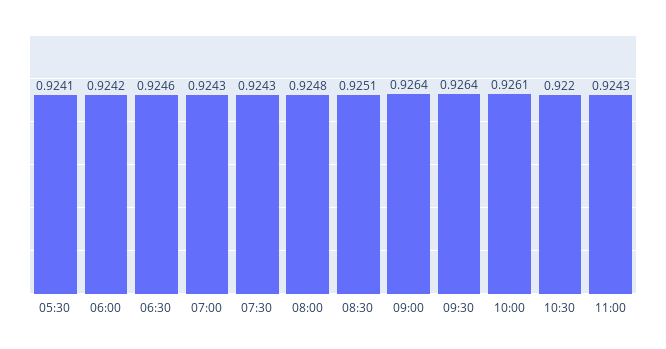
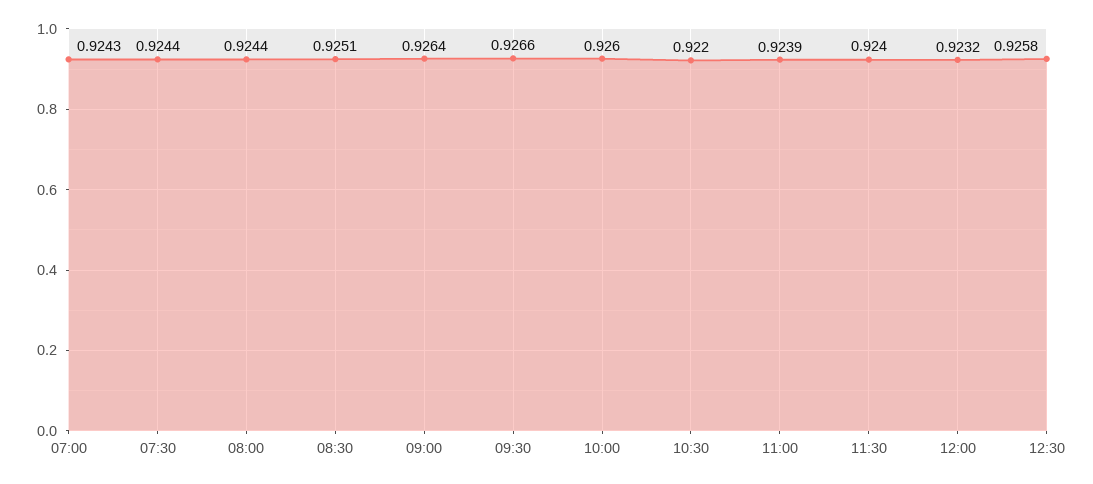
05:30: 0.9241 -> none
06:00: 0.9242 -> none
06:30: 0.9246 -> none
07:30: 0.9243 -> 0.9244
08:00: 0.9248 -> 0.9244
09:30: 0.9264 -> 0.9266
10:00: 0.9261 -> 0.926
11:00: 0.9243 -> 0.9239
11:30: none -> 0.924
12:00: none -> 0.9232
12:30: none -> 0.9258

